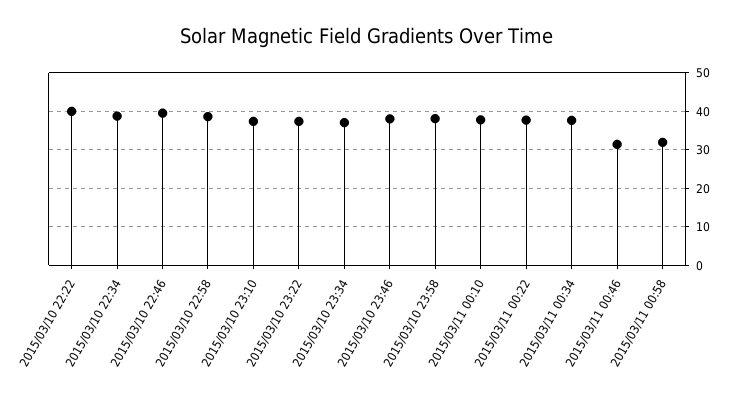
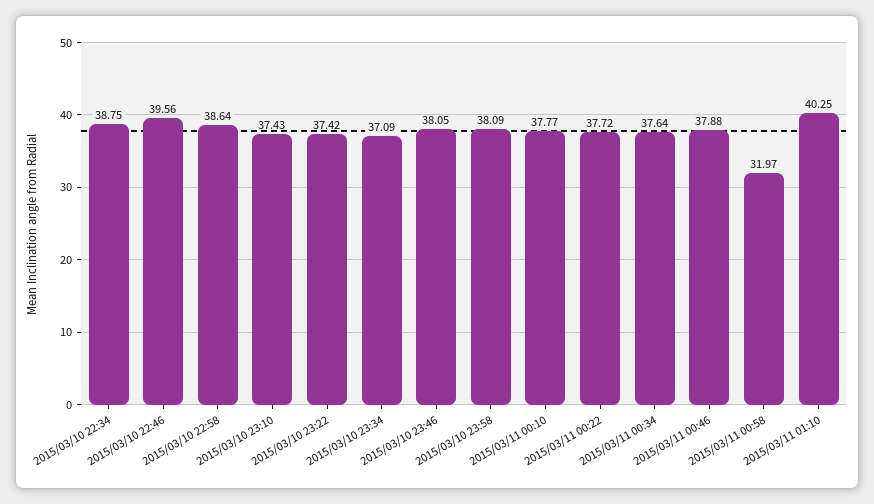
2015/03/10 22:22: 40 -> none
2015/03/11 00:46: 32 -> 37.88
2015/03/11 01:10: none -> 40.25

